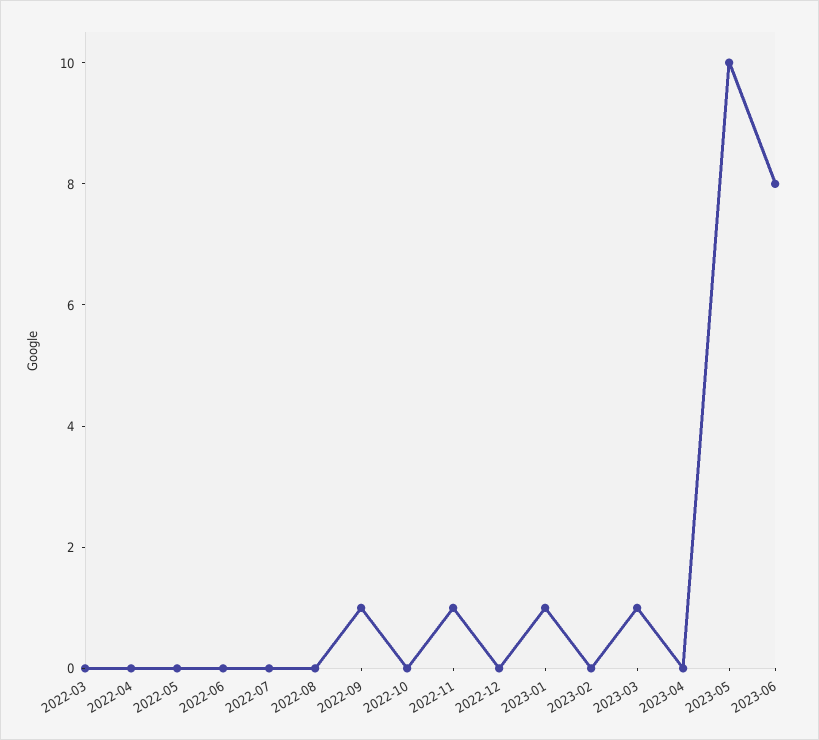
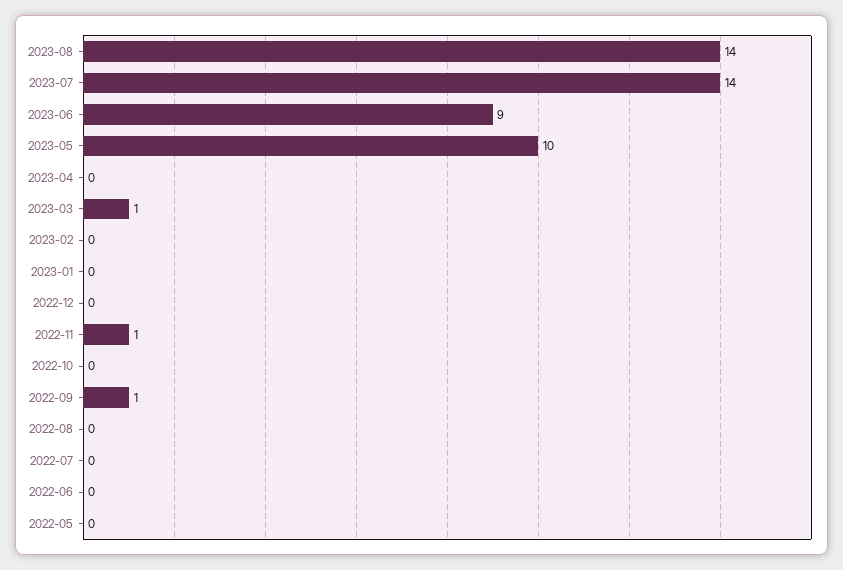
2022-03: 0 -> none
2022-04: 0 -> none
2023-01: 1 -> 0
2023-06: 8 -> 9
2023-08: none -> 14
2023-07: none -> 14

